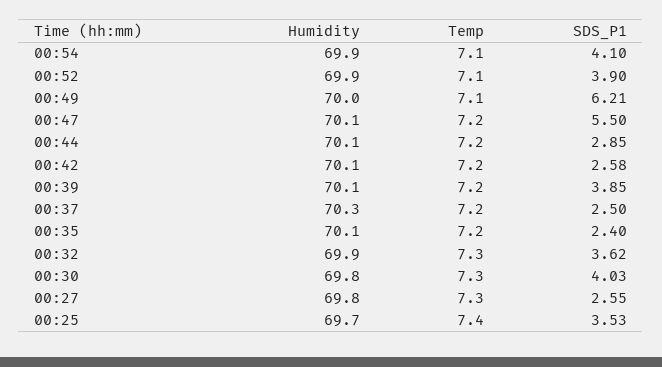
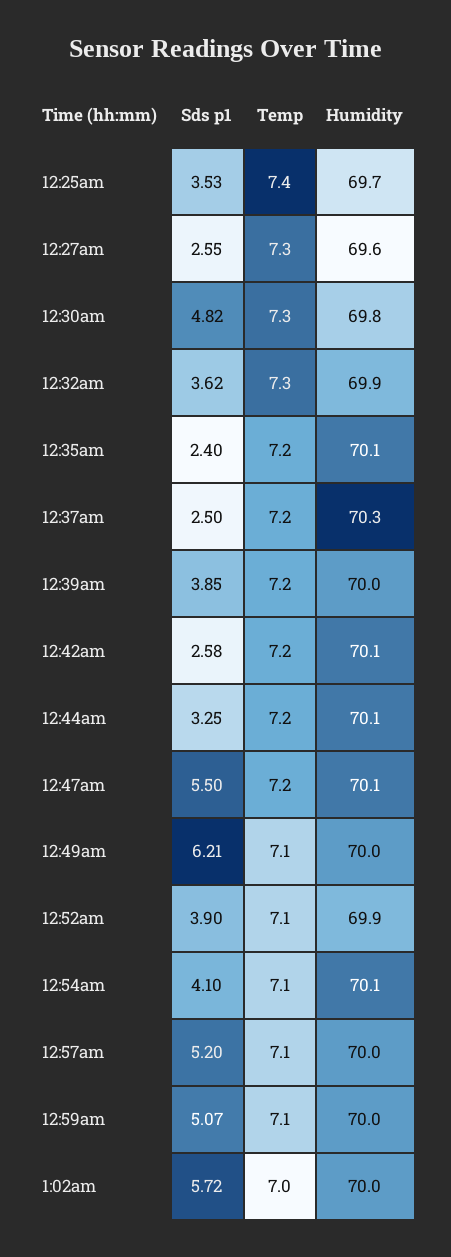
Humidity, 00:54: 69.9 -> 70.1
SDS_P1, 00:44: 2.85 -> 3.25
Humidity, 00:39: 70.1 -> 70
SDS_P1, 00:30: 4.03 -> 4.82
Humidity, 00:27: 69.8 -> 69.6
SDS_P1, 12:57am: none -> 5.2
Temp, 12:57am: none -> 7.1
Humidity, 12:57am: none -> 70
SDS_P1, 12:59am: none -> 5.07
Temp, 12:59am: none -> 7.1
Humidity, 12:59am: none -> 70
SDS_P1, 1:02am: none -> 5.72
Temp, 1:02am: none -> 7
Humidity, 1:02am: none -> 70

